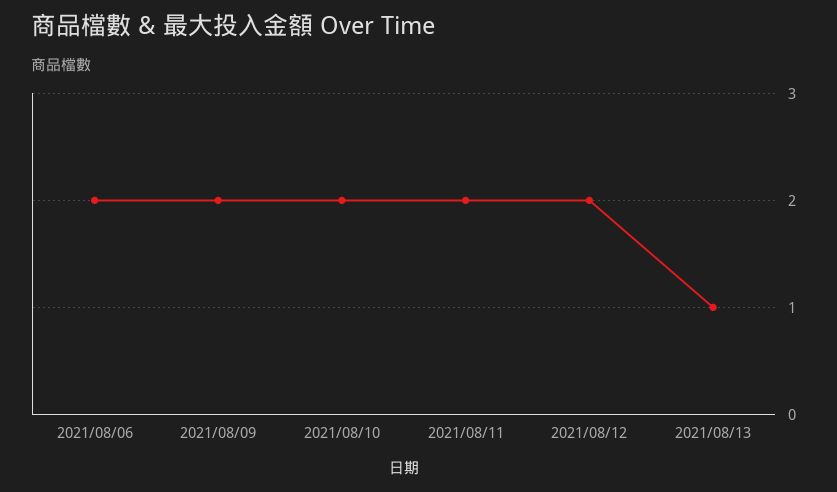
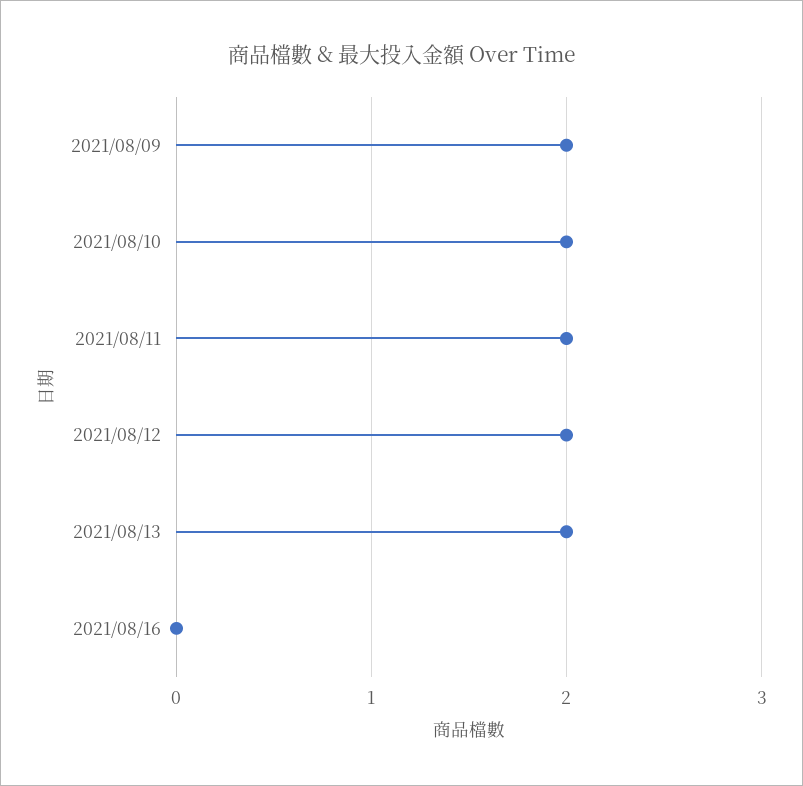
2021/08/06: 2 -> none
2021/08/13: 1 -> 2
2021/08/16: none -> 0

